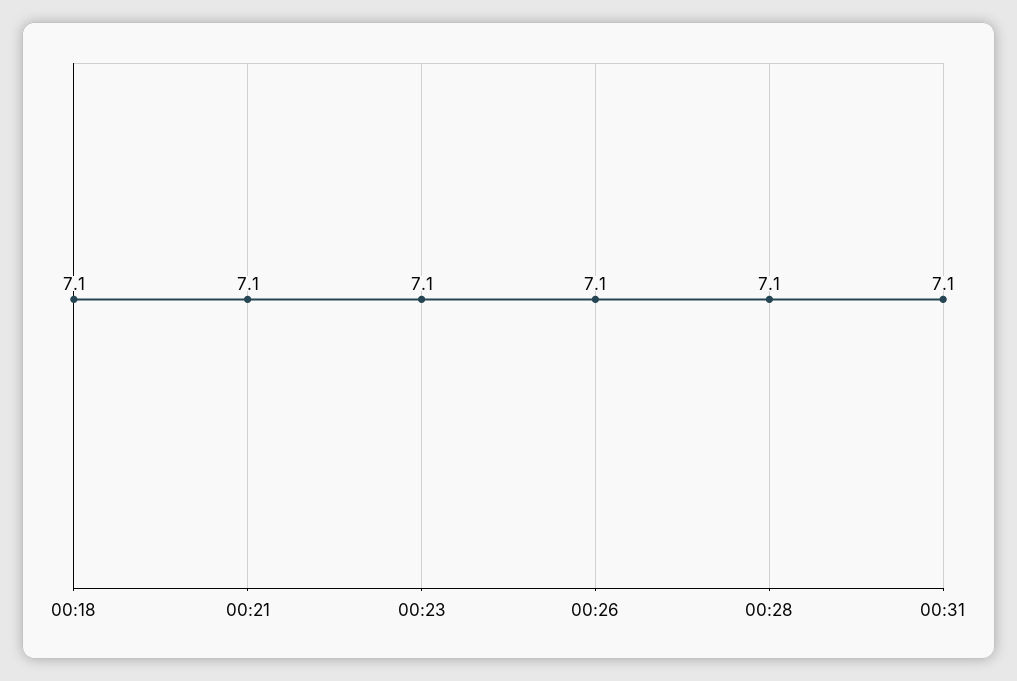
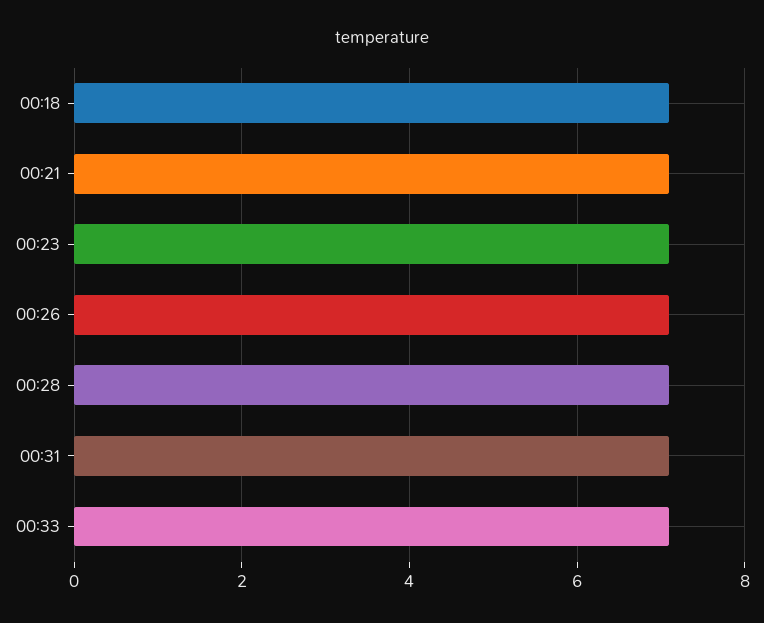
00:33: none -> 7

